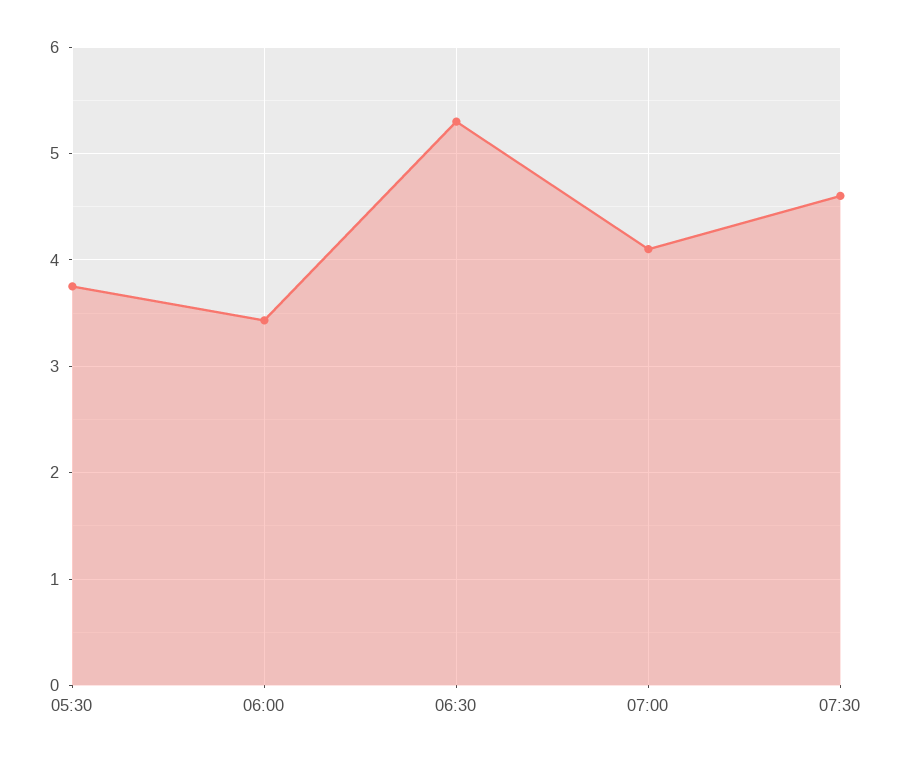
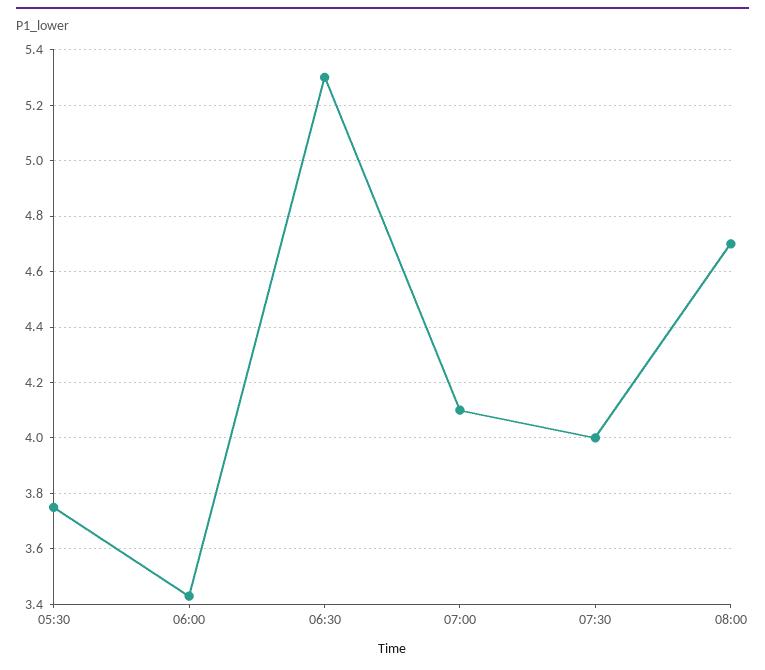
07:30: 4.6 -> 4
08:00: none -> 4.7

